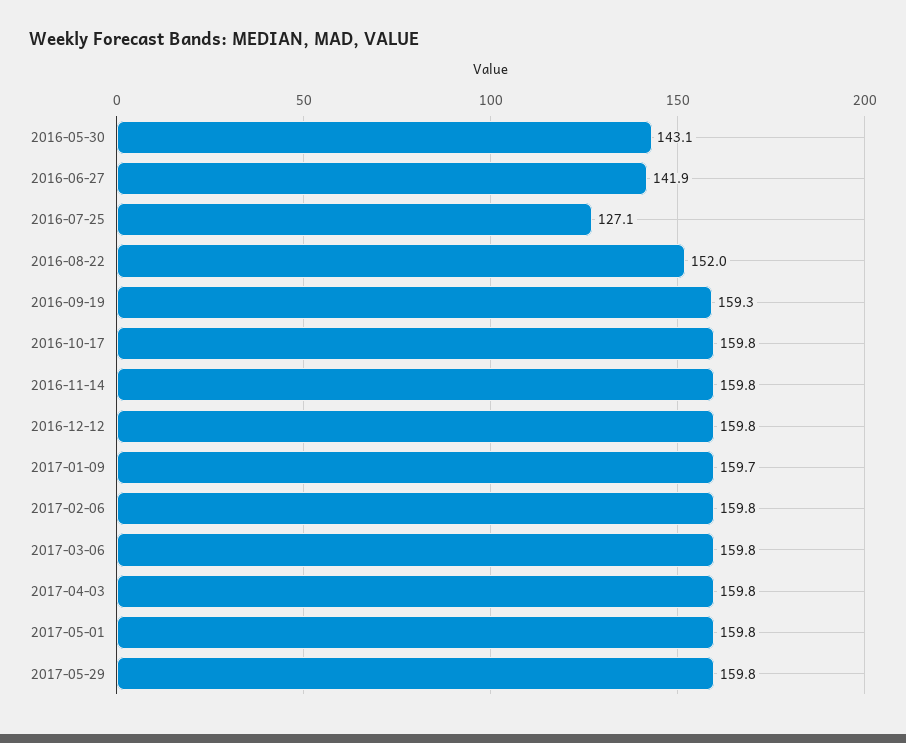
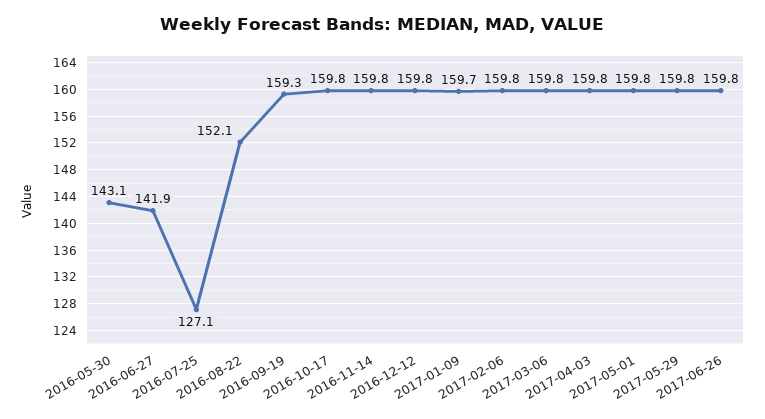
2016-08-22: 152 -> 152.1
2017-06-26: none -> 159.8

